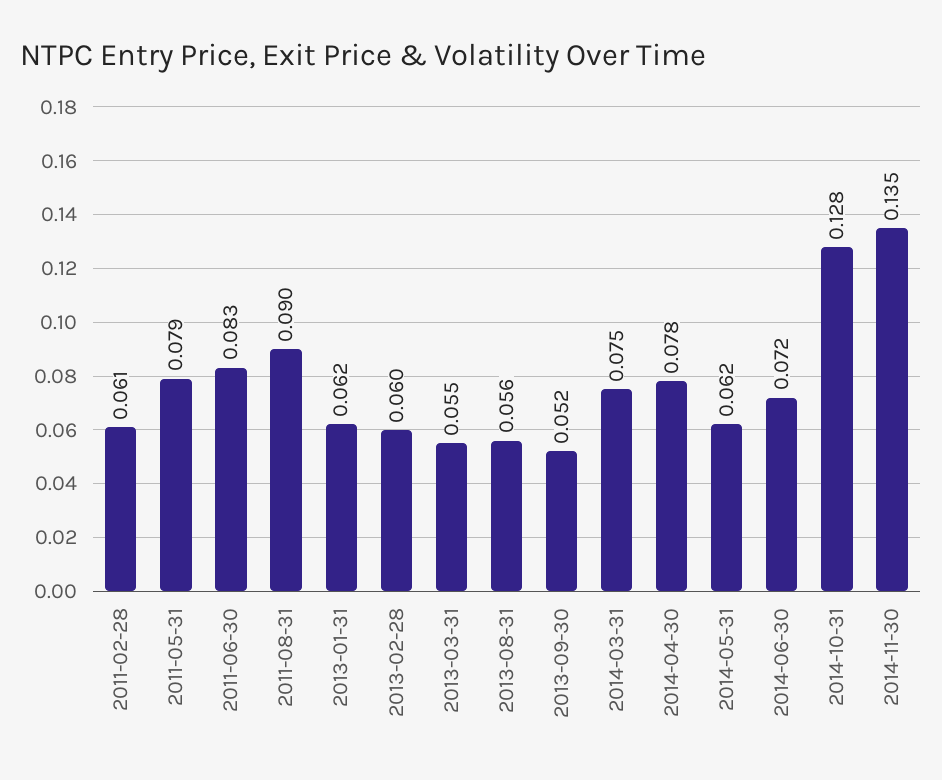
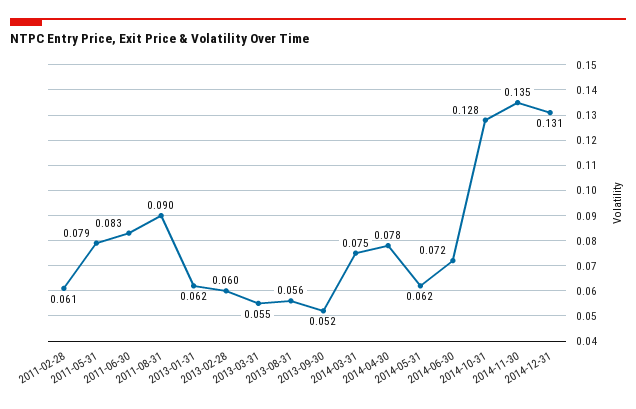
2014-12-31: none -> 0.131

